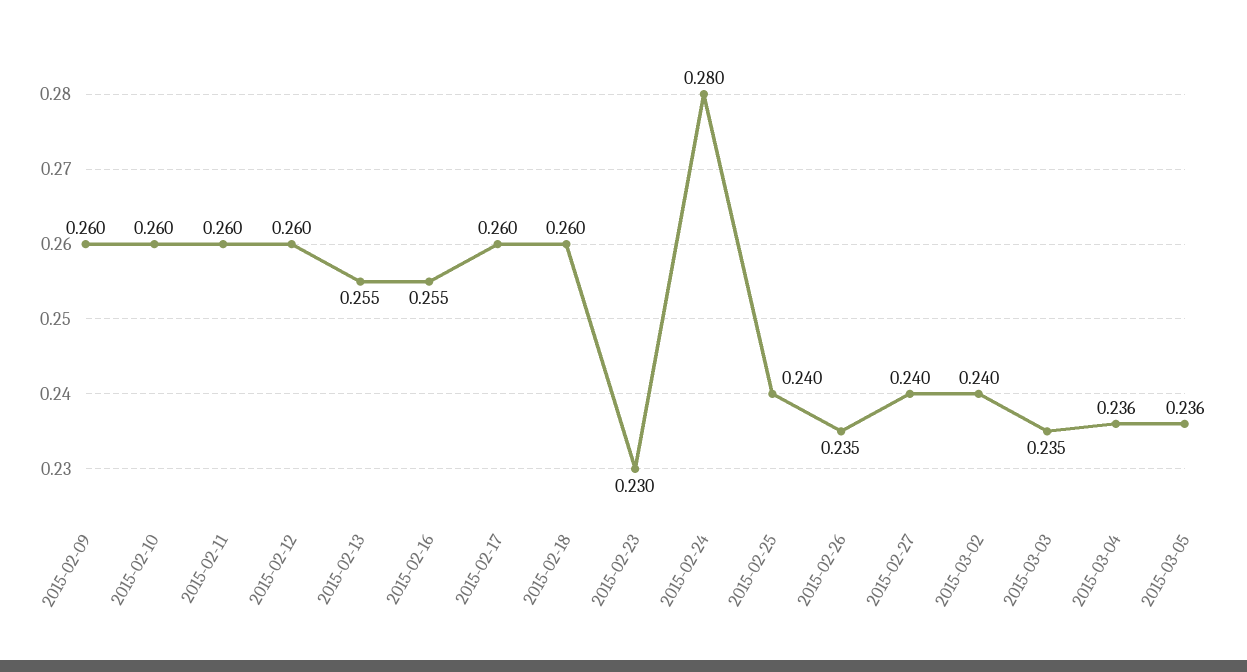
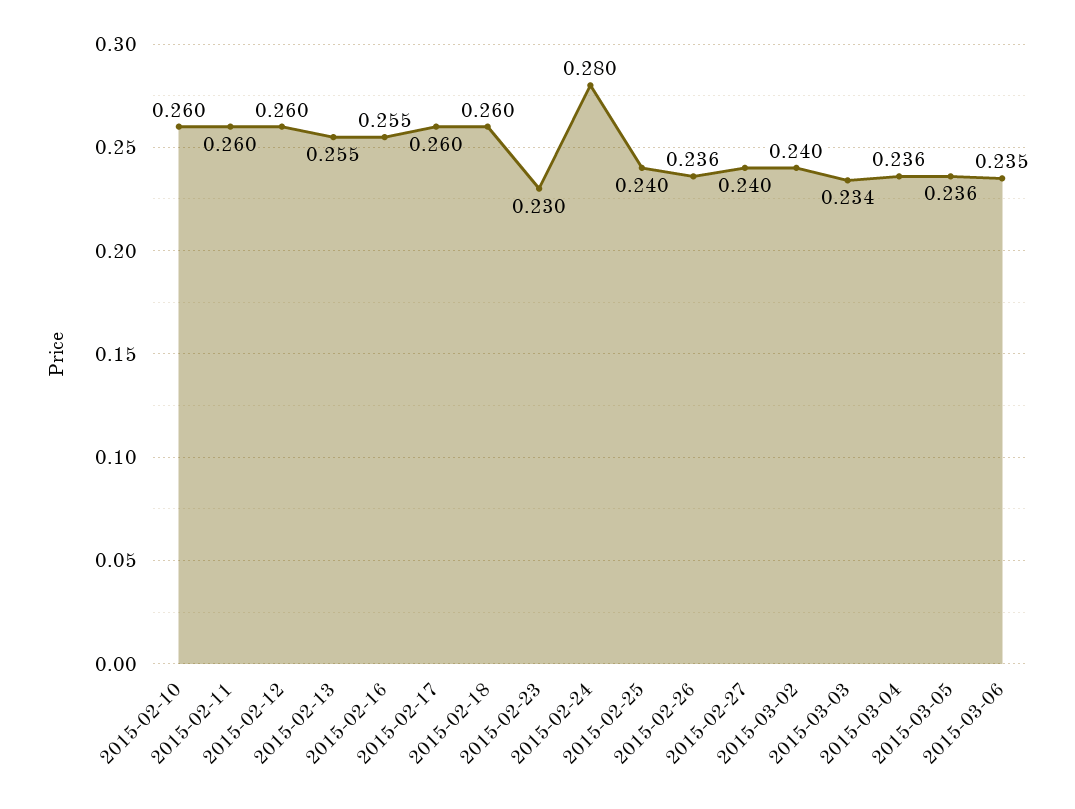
2015-02-09: 0.26 -> none
2015-02-26: 0.235 -> 0.236
2015-03-03: 0.235 -> 0.234
2015-03-06: none -> 0.235

